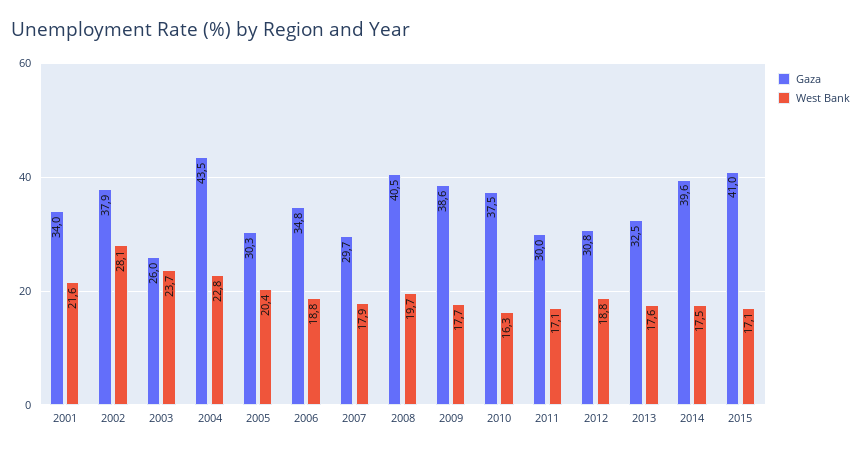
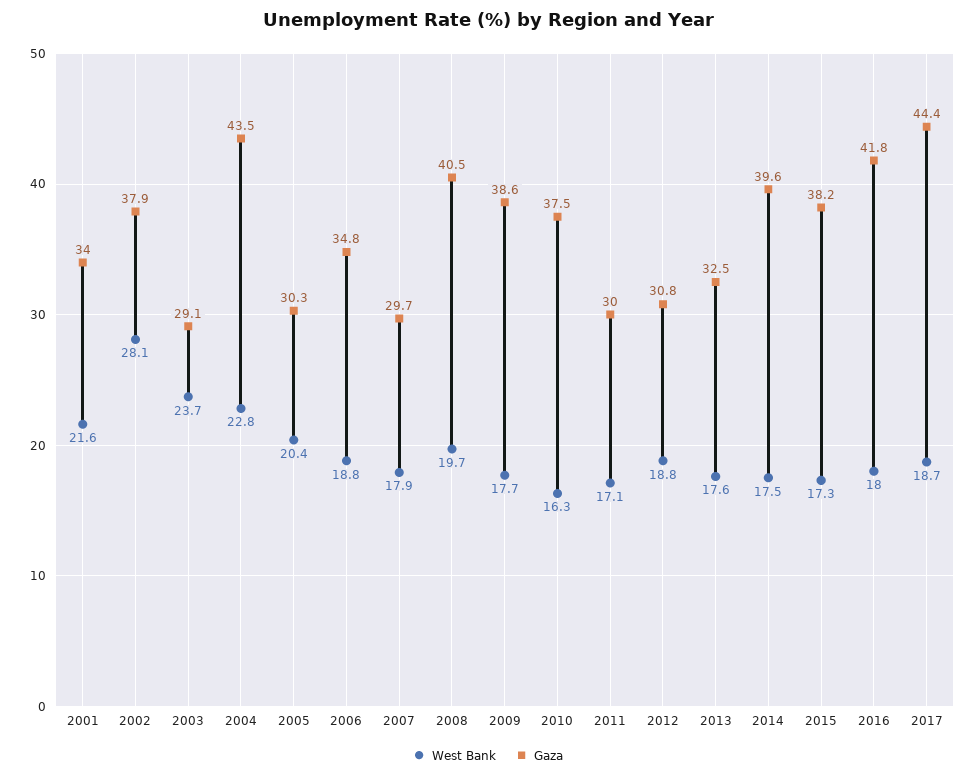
Gaza, 2003: 26 -> 29.1
Gaza, 2015: 41 -> 38.2
West Bank, 2015: 17.1 -> 17.3
West Bank, 2016: none -> 18
Gaza, 2016: none -> 41.8
West Bank, 2017: none -> 18.7
Gaza, 2017: none -> 44.4

